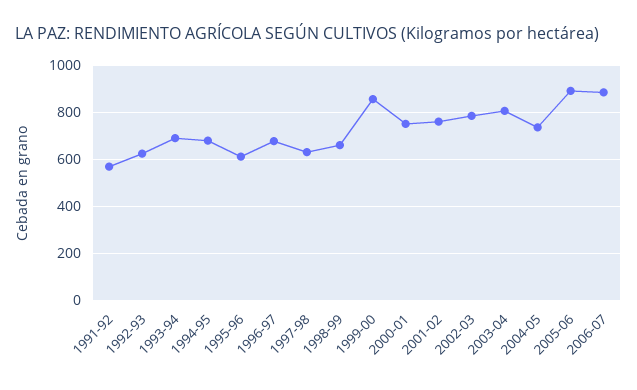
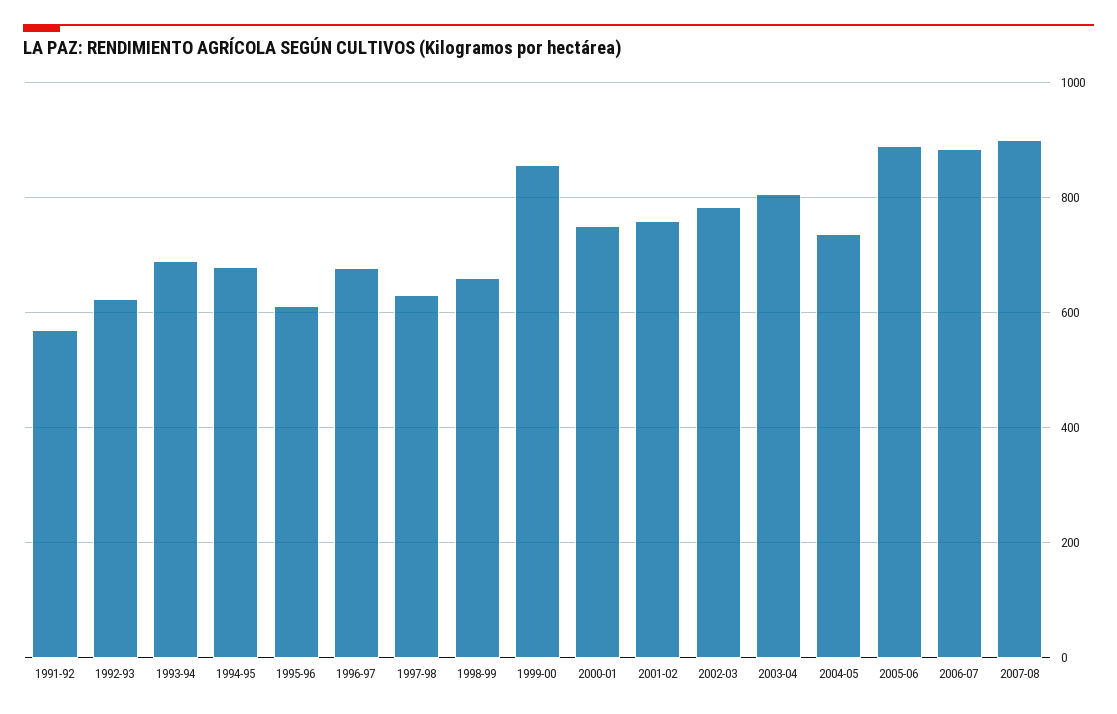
2007-08: none -> 900

